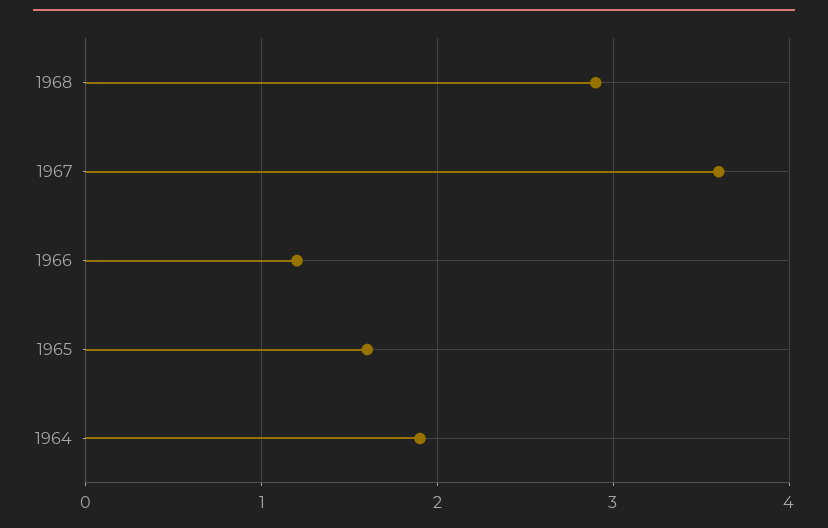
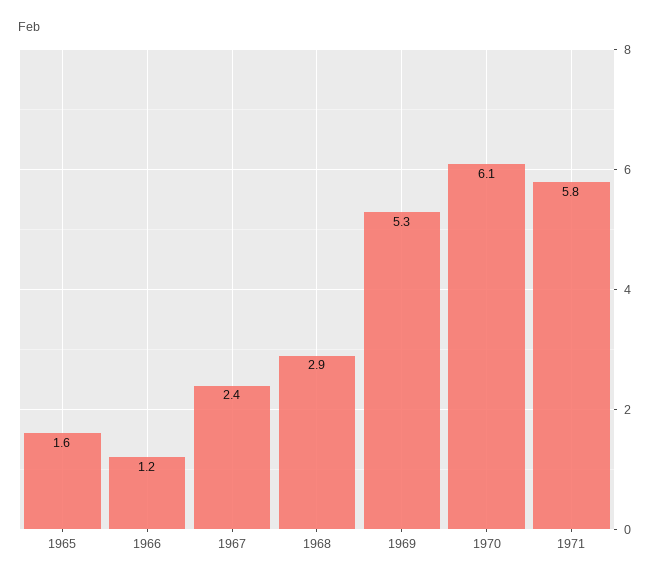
1967: 3.6 -> 2.4
1964: 1.9 -> none
1969: none -> 5.3
1970: none -> 6.1
1971: none -> 5.8

